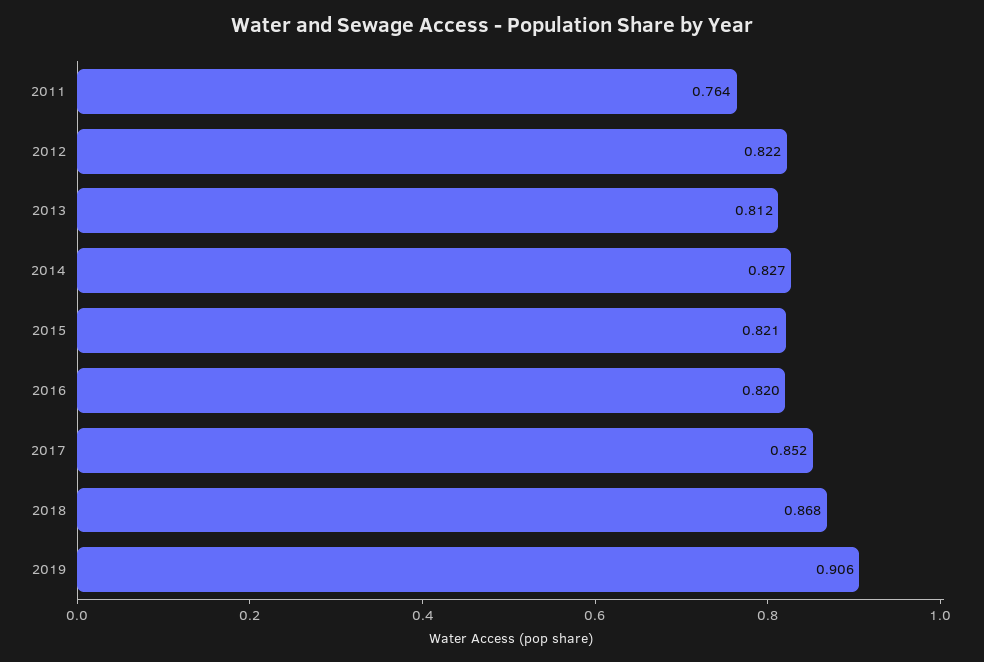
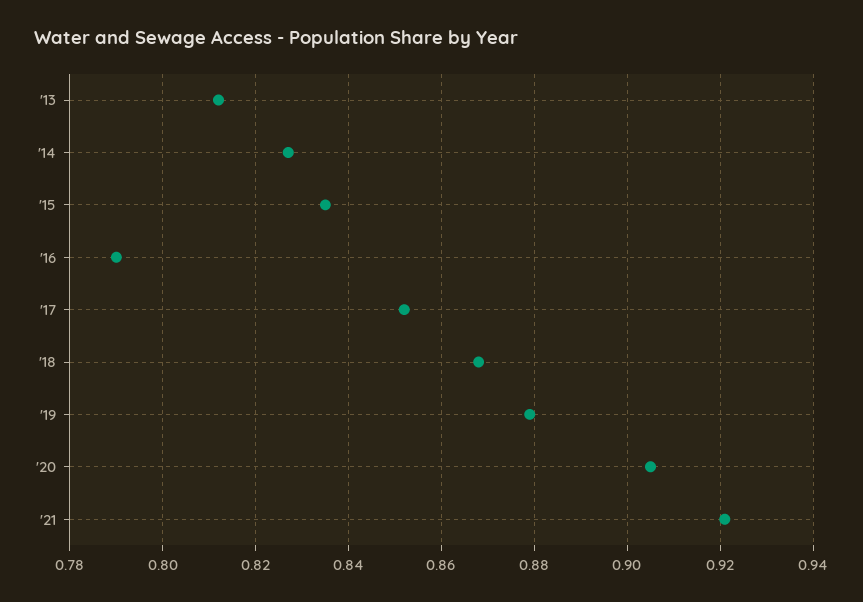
2011: 0.764 -> none
2012: 0.822 -> none
2015: 0.821 -> 0.835
2016: 0.82 -> 0.79
2019: 0.906 -> 0.88
'20: none -> 0.905
'21: none -> 0.92

